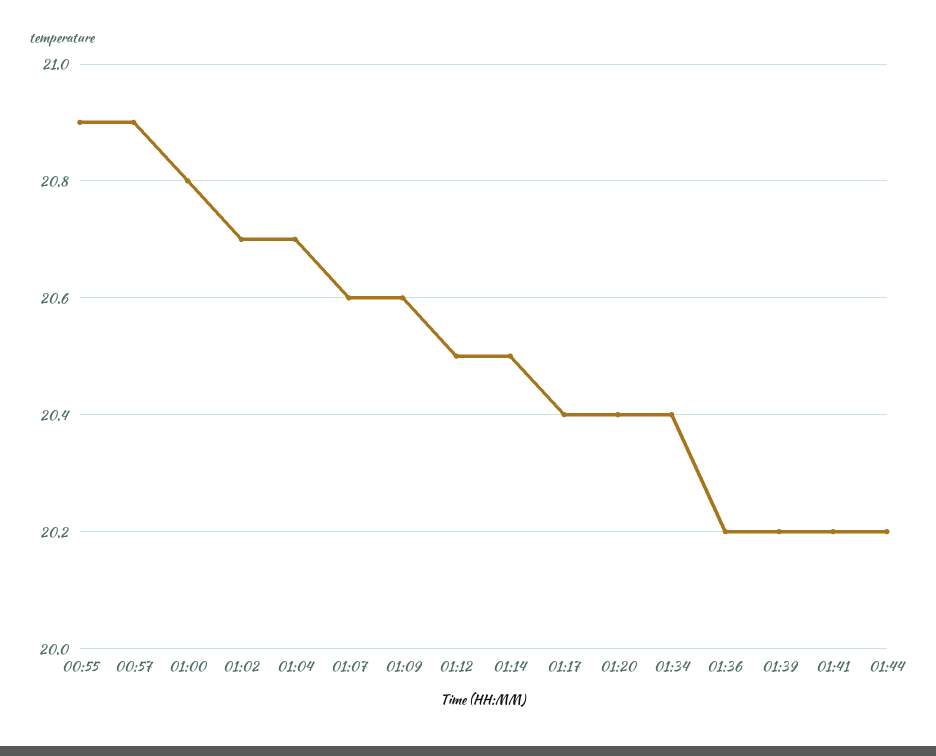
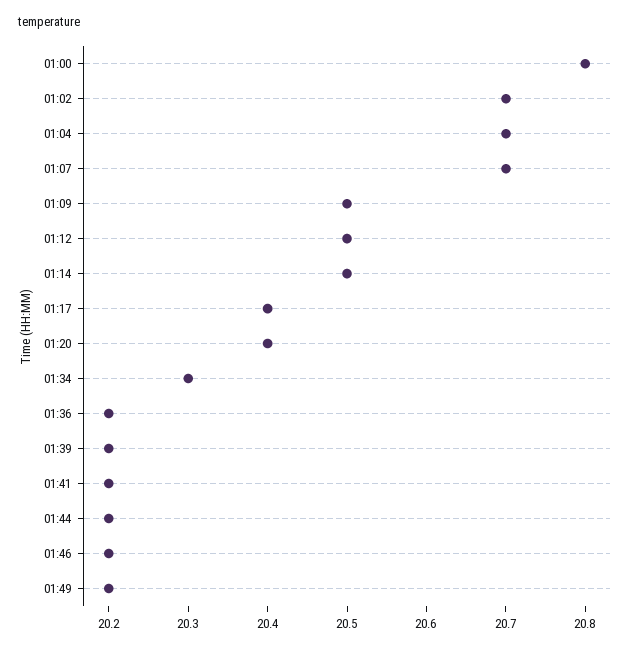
00:55: 20.9 -> none
00:57: 20.9 -> none
01:07: 20.6 -> 20.7
01:09: 20.6 -> 20.5
01:34: 20.4 -> 20.3
01:46: none -> 20.2
01:49: none -> 20.2

